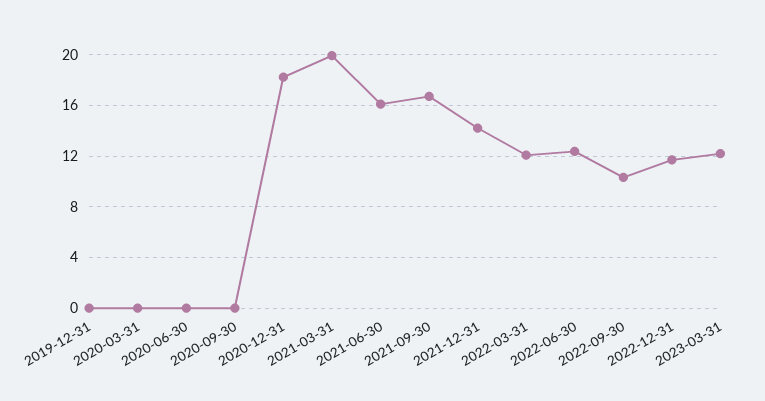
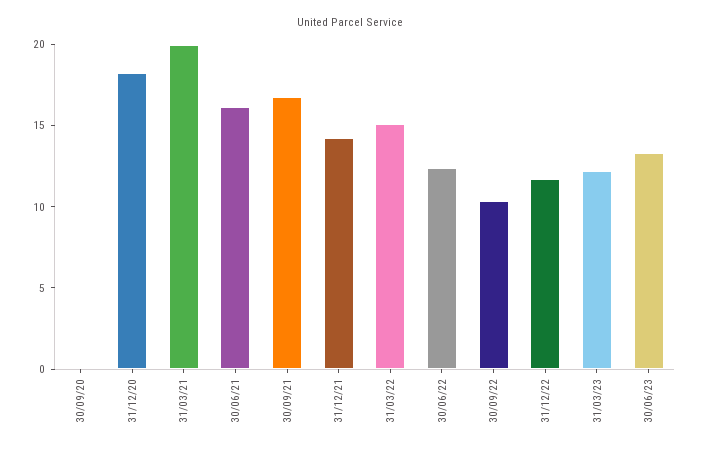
2019-12-31: 0 -> none
2020-03-31: 0 -> none
2020-06-30: 0 -> none
2022-03-31: 12 -> 15
30/06/23: none -> 13

